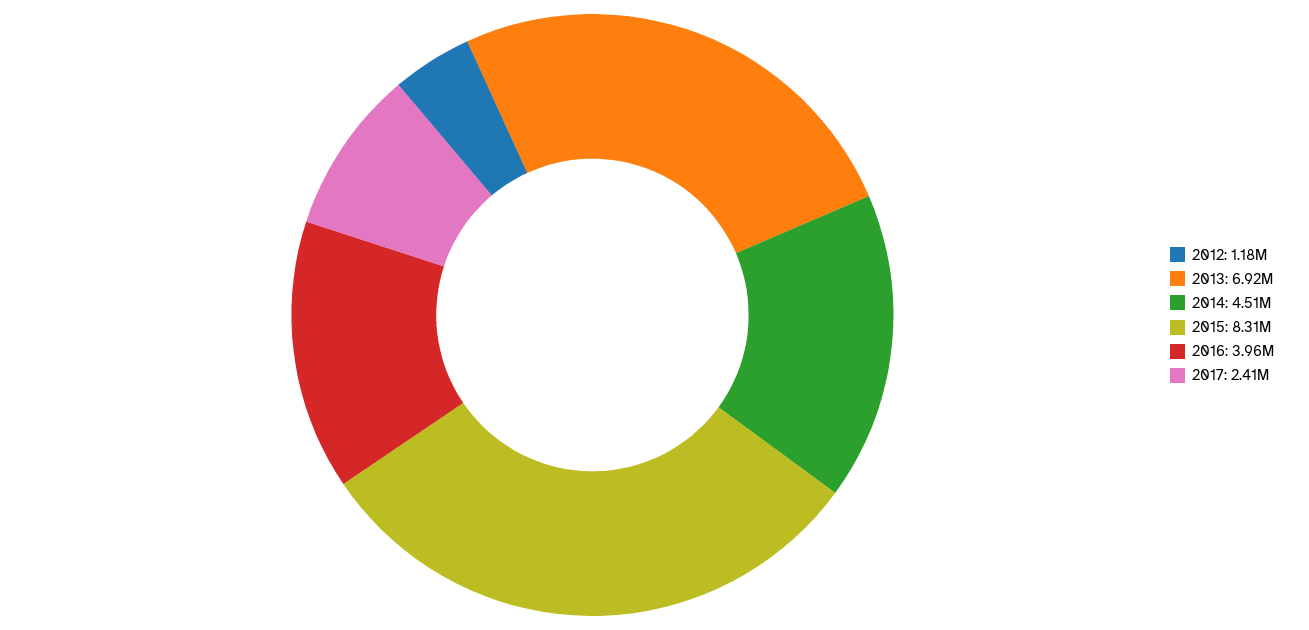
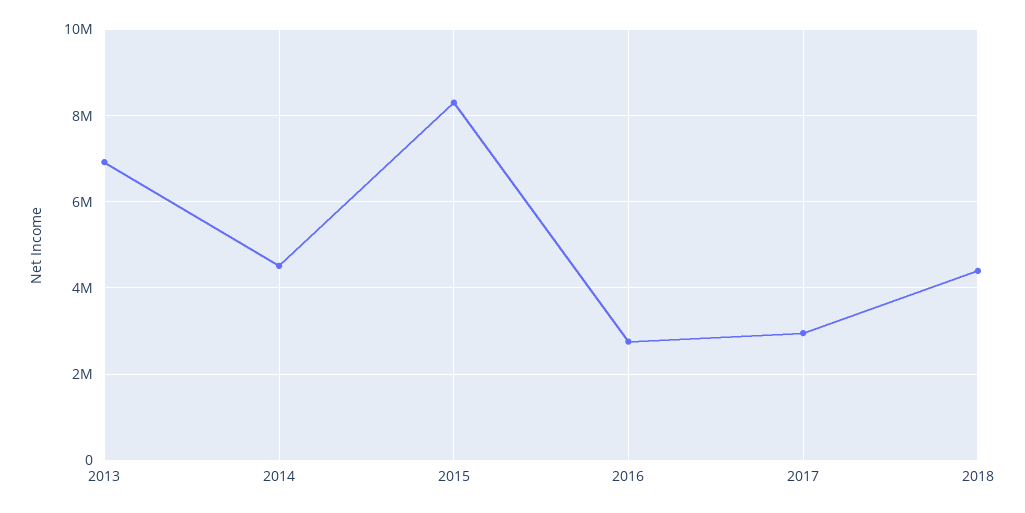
2012: 1180000 -> none
2016: 3960000 -> 2800000
2017: 2410000 -> 3000000
2018: none -> 4400000

